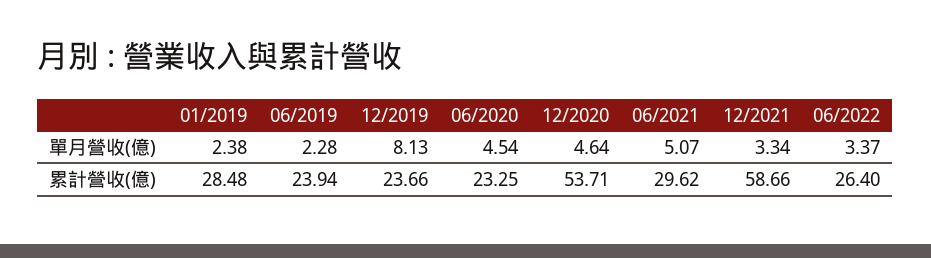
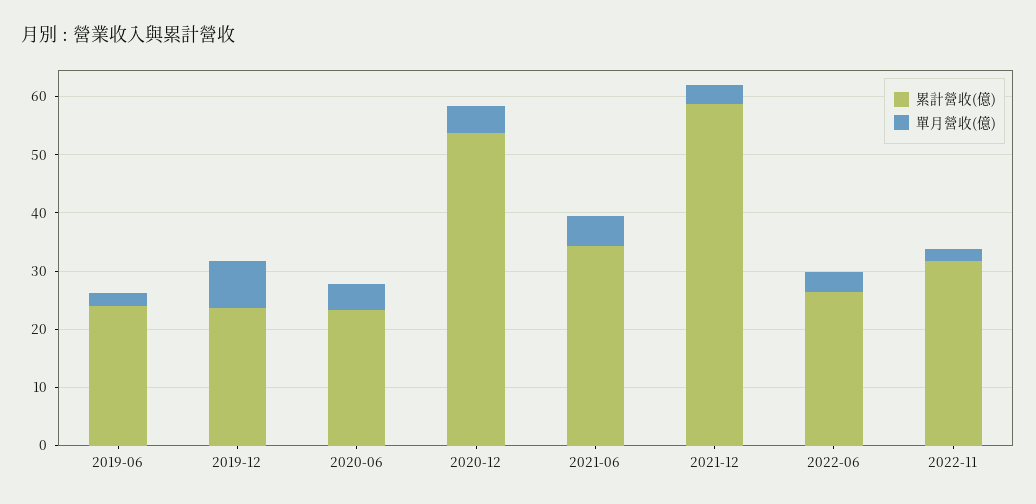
單月營收(億), 01/2019: 2.38 -> none
累計營收(億), 01/2019: 28.48 -> none
累計營收(億), 06/2021: 29.62 -> 34
累計營收(億), 2022-11: none -> 32
單月營收(億), 2022-11: none -> 2

